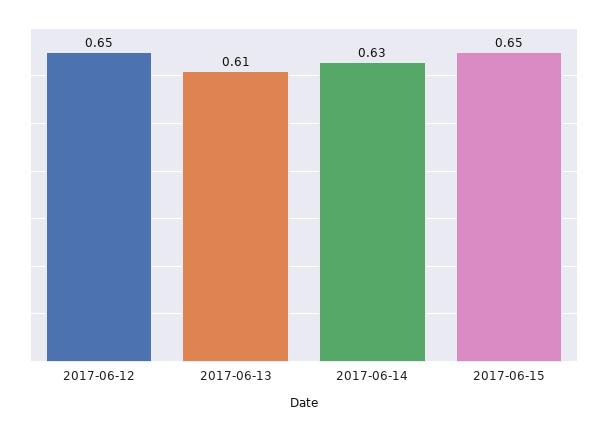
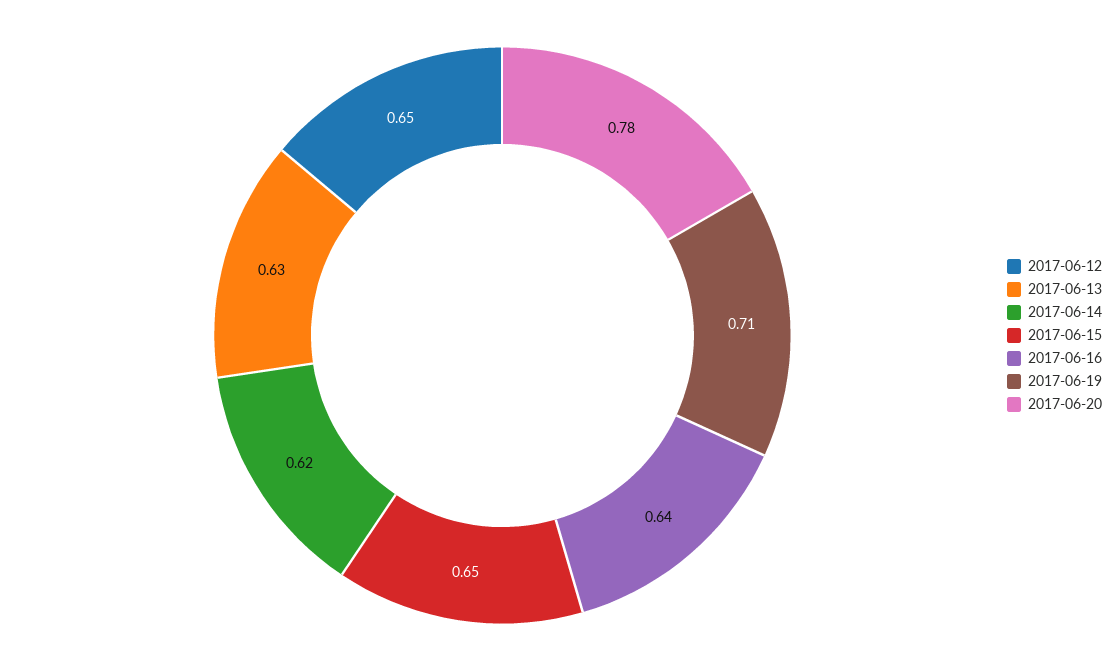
2017-06-13: 0.61 -> 0.63
2017-06-14: 0.63 -> 0.62
2017-06-16: none -> 0.64
2017-06-19: none -> 0.71
2017-06-20: none -> 0.78

